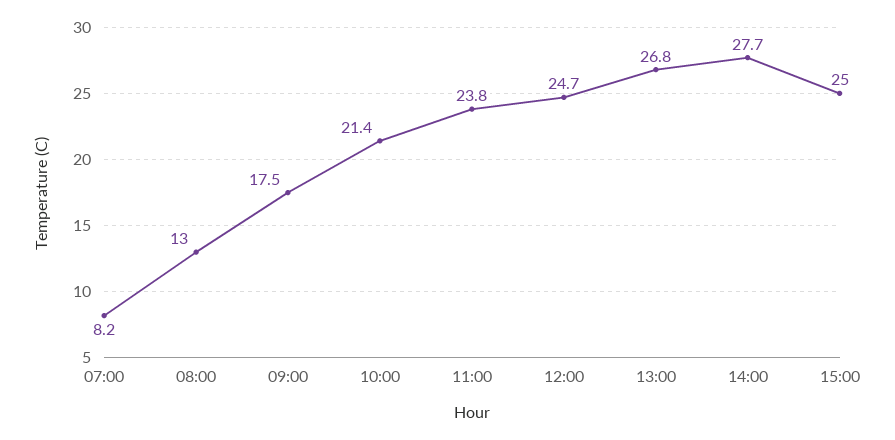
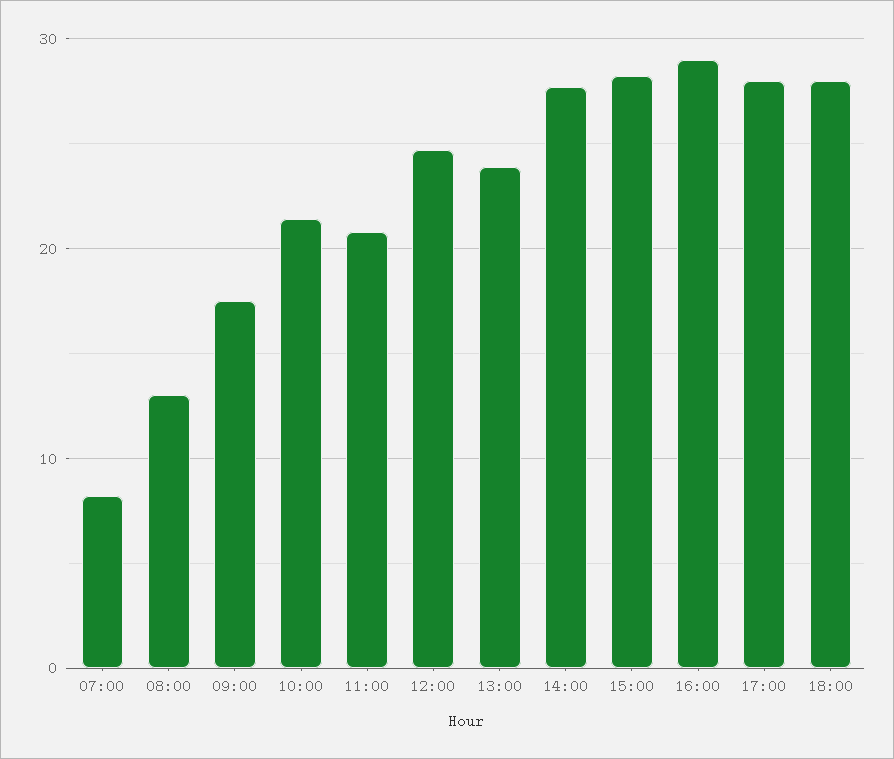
11:00: 23.8 -> 21
13:00: 26.8 -> 24
15:00: 25 -> 28
16:00: none -> 29
17:00: none -> 28
18:00: none -> 28

